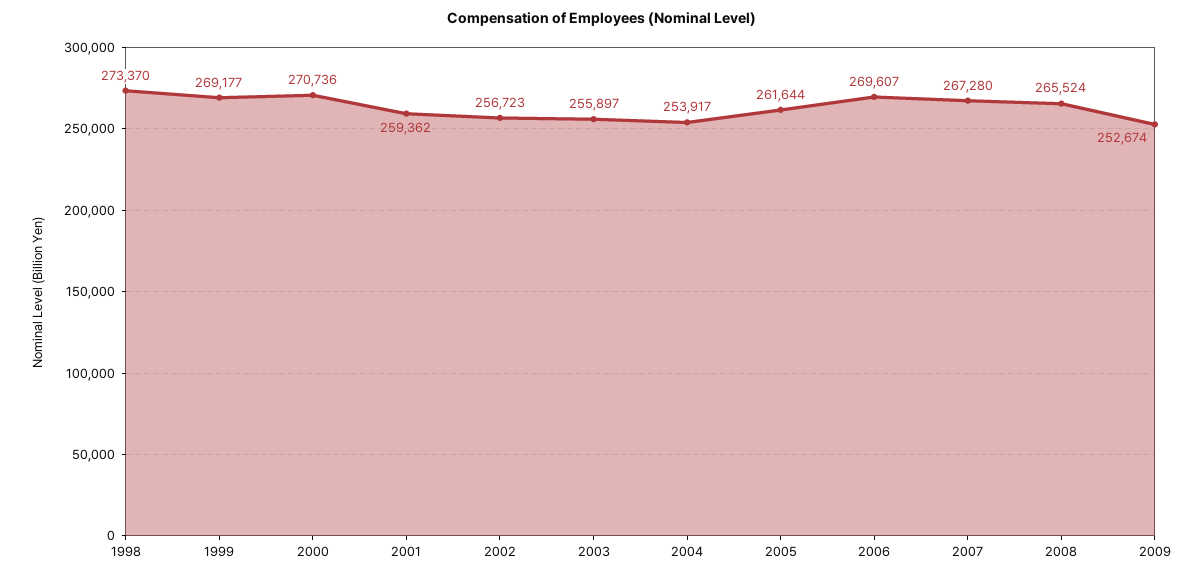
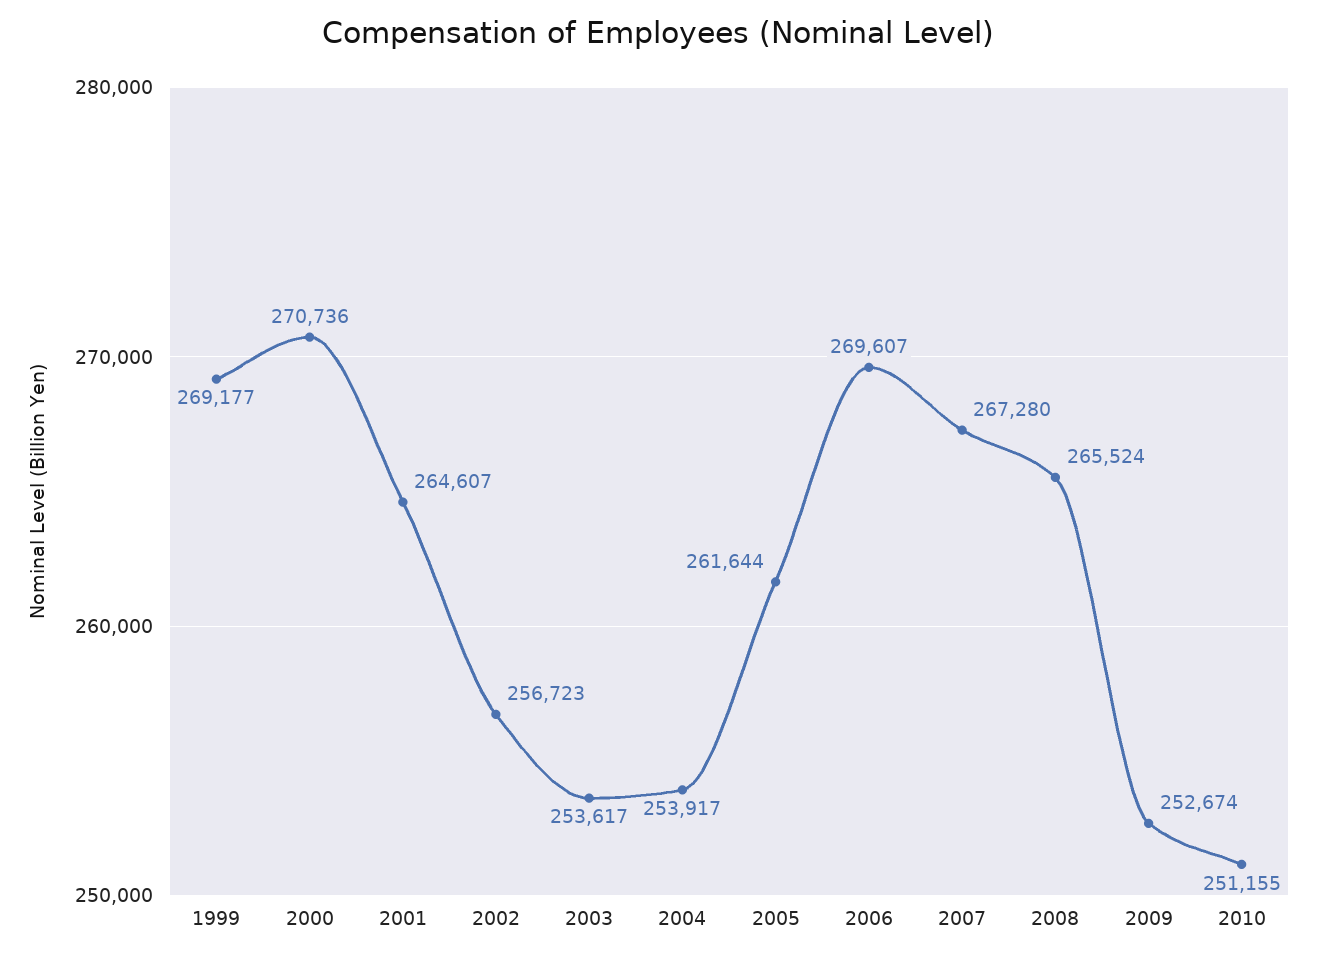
1998: 273370 -> none
2001: 259362 -> 264607
2003: 255897 -> 253617
2010: none -> 251155

